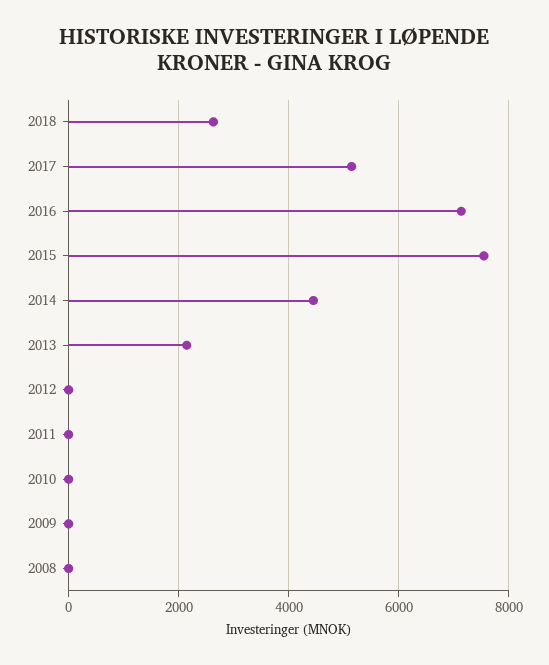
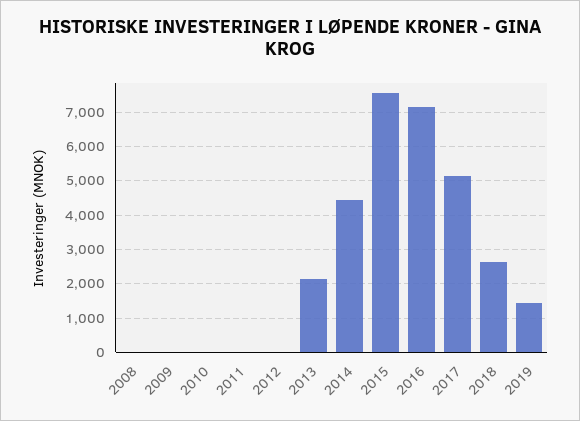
2019: none -> 1400

